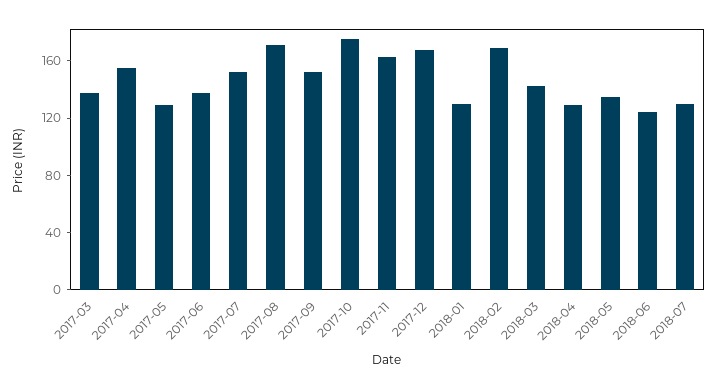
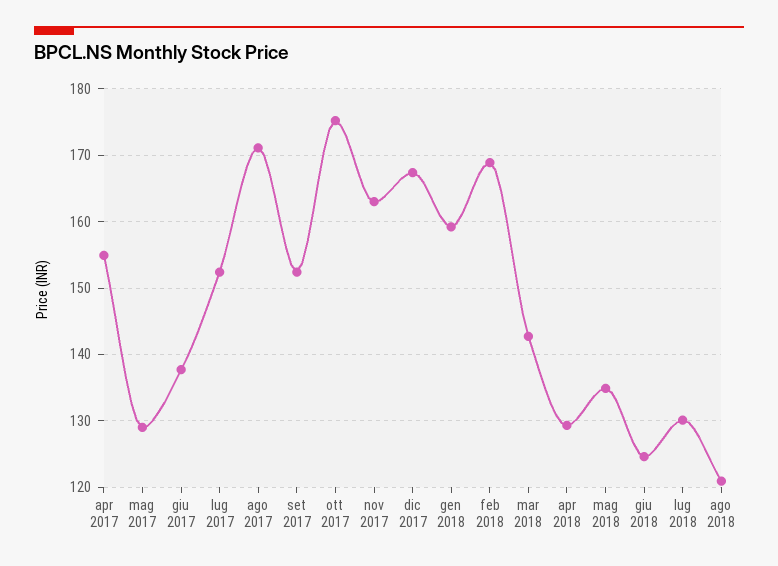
2017-03: 140 -> none
2018-01: 130 -> 159
ago 2018: none -> 121

